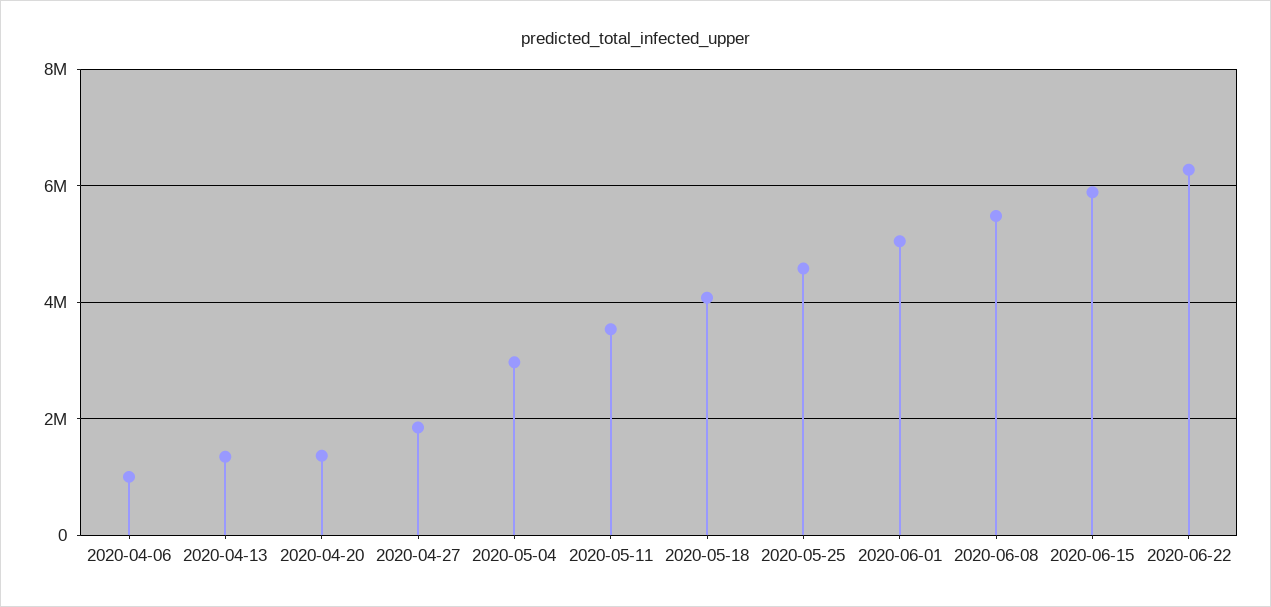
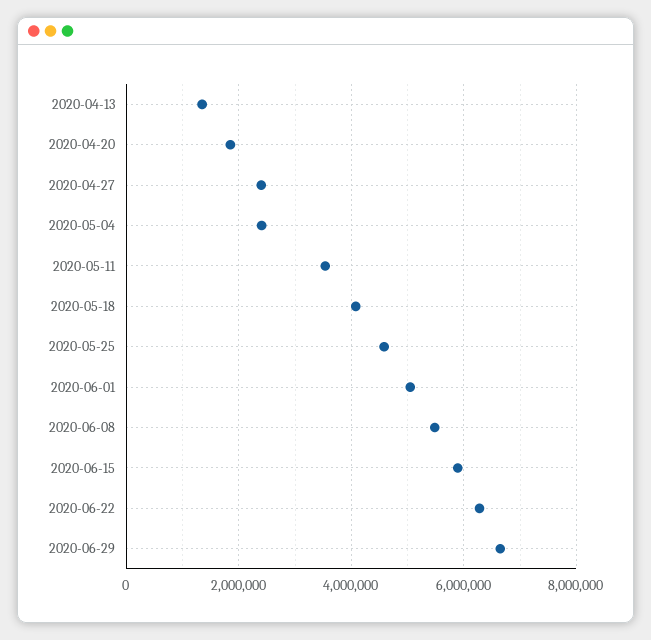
2020-04-06: 1000000 -> none
2020-04-20: 1400000 -> 1800000
2020-04-27: 1800000 -> 2400000
2020-05-04: 3000000 -> 2400000
2020-06-29: none -> 6600000

